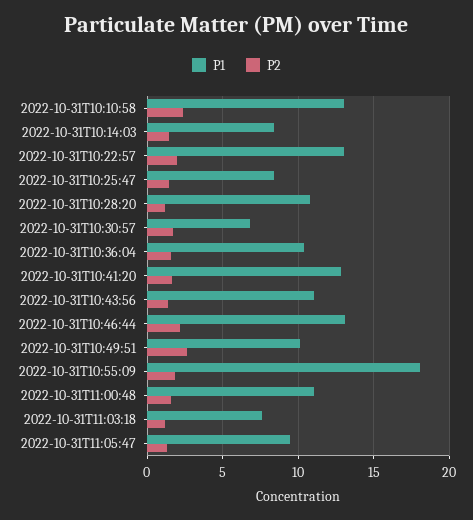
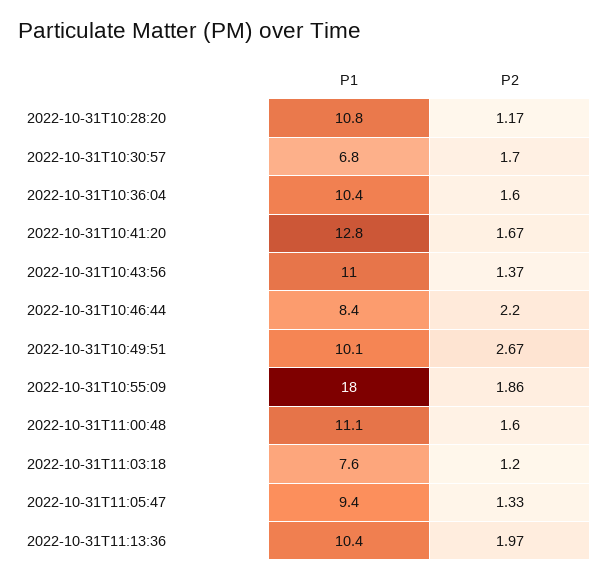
P1, 2022-10-31T10:10:58: 13 -> none
P2, 2022-10-31T10:10:58: 2.5 -> none
P1, 2022-10-31T10:14:03: 8.5 -> none
P2, 2022-10-31T10:14:03: 1.5 -> none
P1, 2022-10-31T10:22:57: 13 -> none
P2, 2022-10-31T10:22:57: 2 -> none
P1, 2022-10-31T10:25:47: 8.5 -> none
P2, 2022-10-31T10:25:47: 1.5 -> none
P1, 2022-10-31T10:46:44: 13 -> 8.4
P1, 2022-10-31T11:13:36: none -> 10.4
P2, 2022-10-31T11:13:36: none -> 1.97

